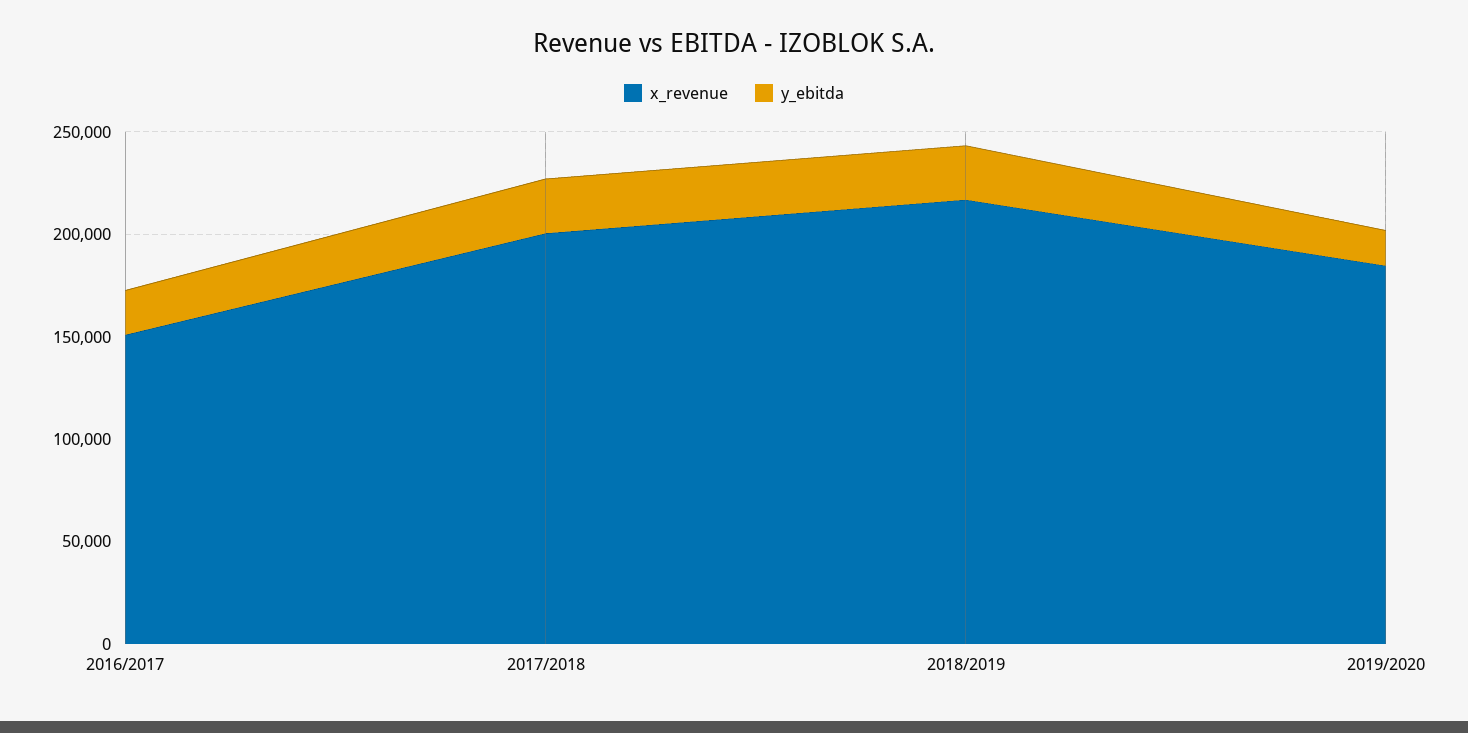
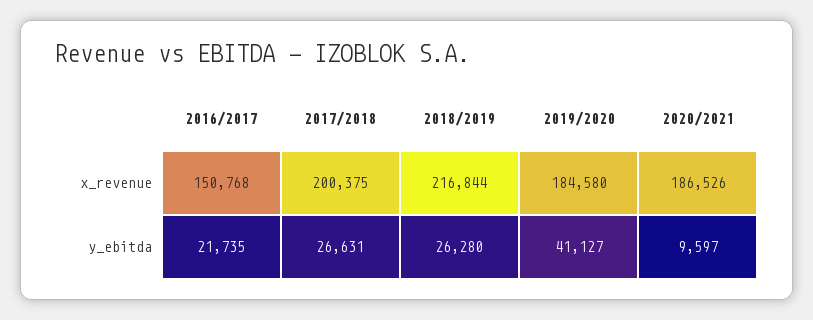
y_ebitda, 2019/2020: 20000 -> 41127
x_revenue, 2020/2021: none -> 186526
y_ebitda, 2020/2021: none -> 9597

